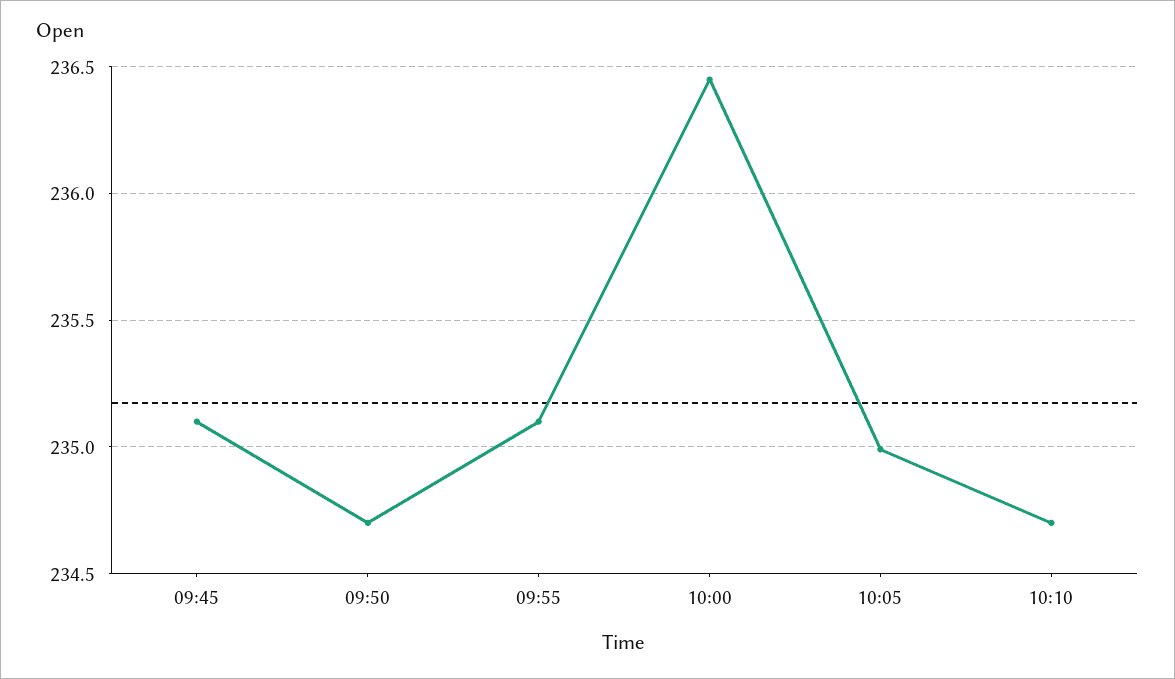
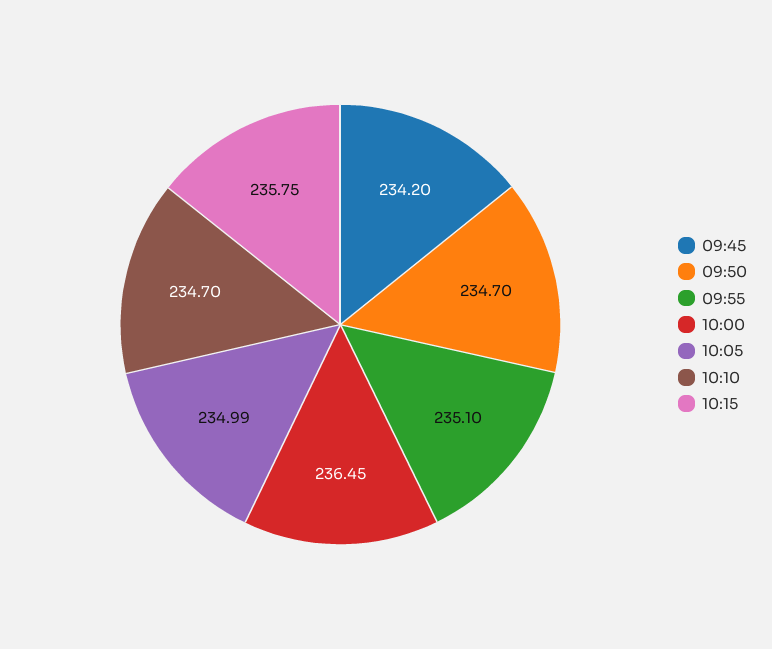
09:45: 235.1 -> 234.2
10:15: none -> 235.75

